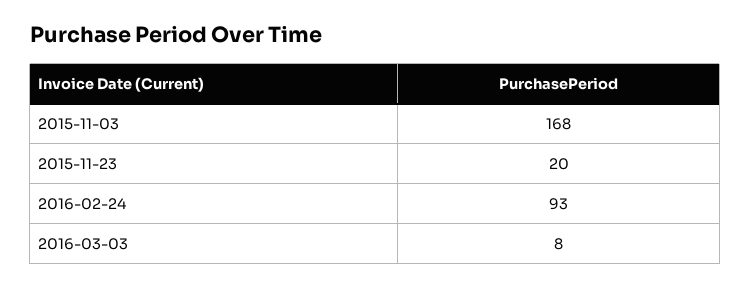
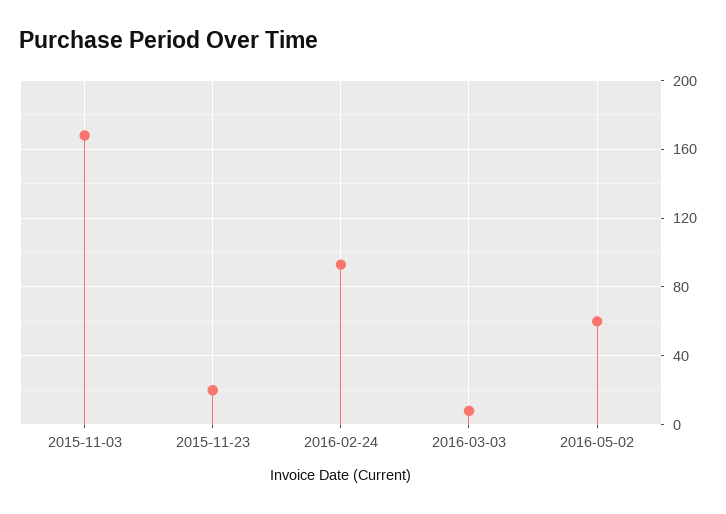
2016-05-02: none -> 60

